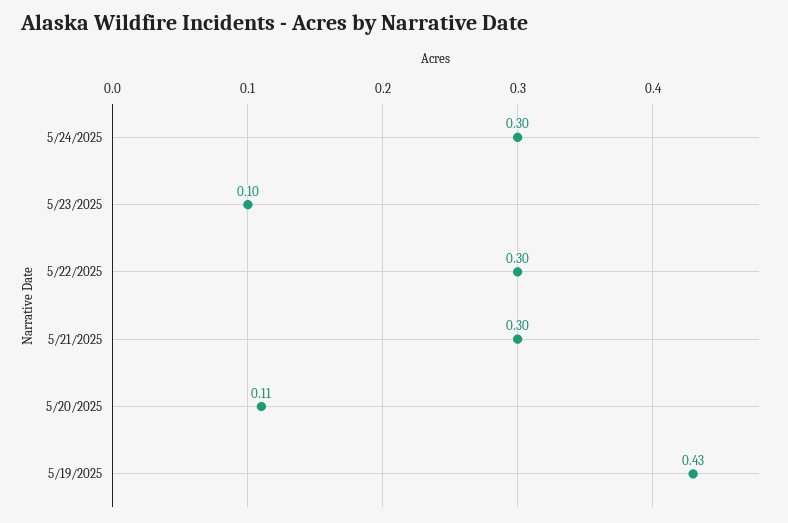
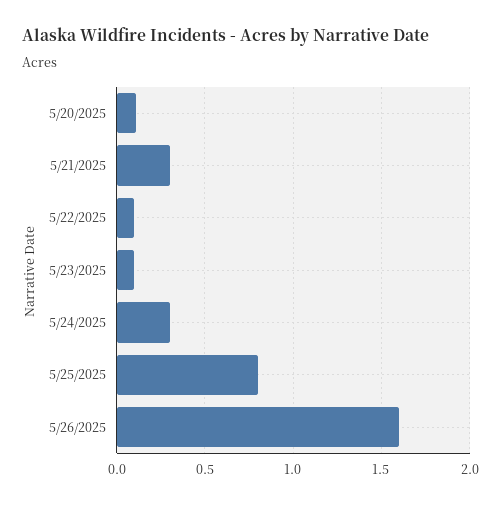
5/22/2025: 0.3 -> 0.1
5/19/2025: 0.43 -> none
5/25/2025: none -> 0.8
5/26/2025: none -> 1.6

